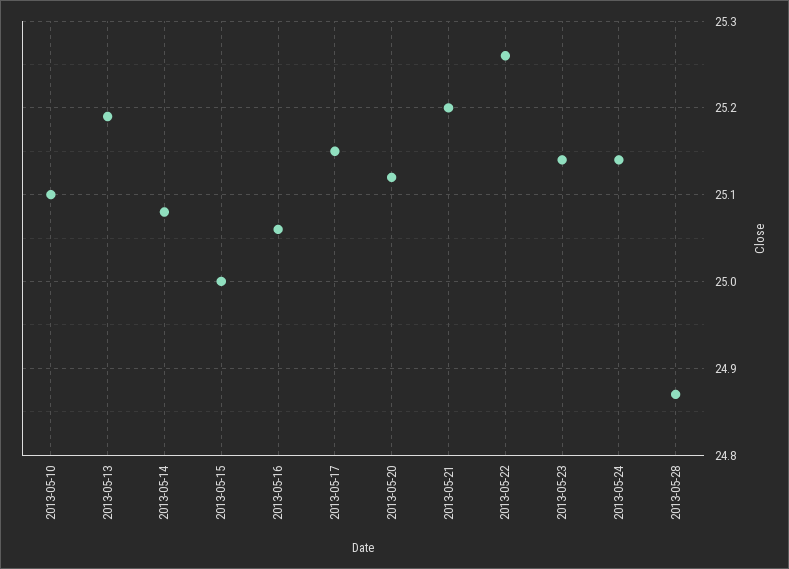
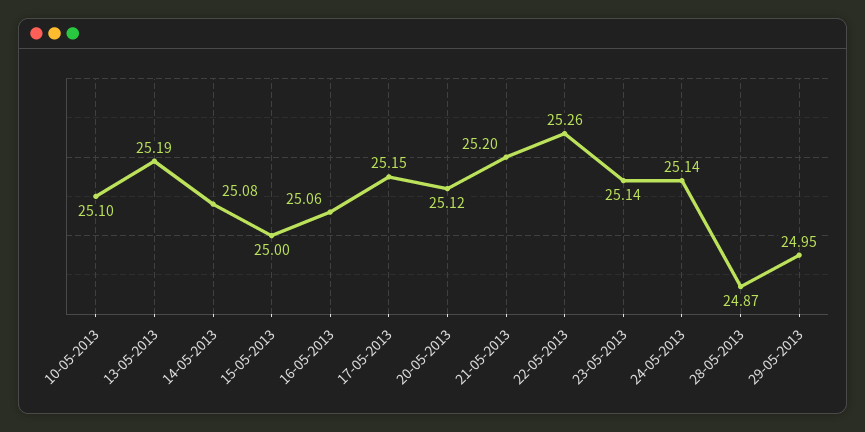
29-05-2013: none -> 24.95

